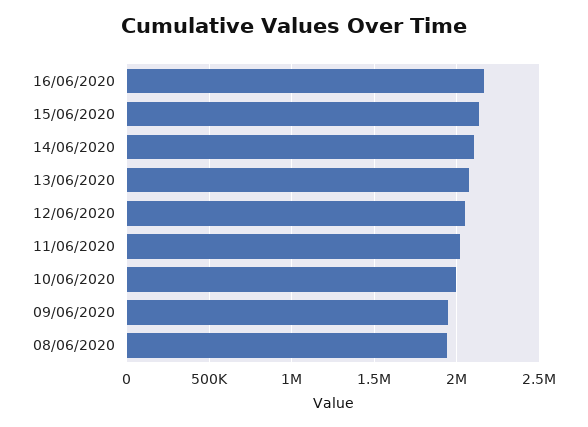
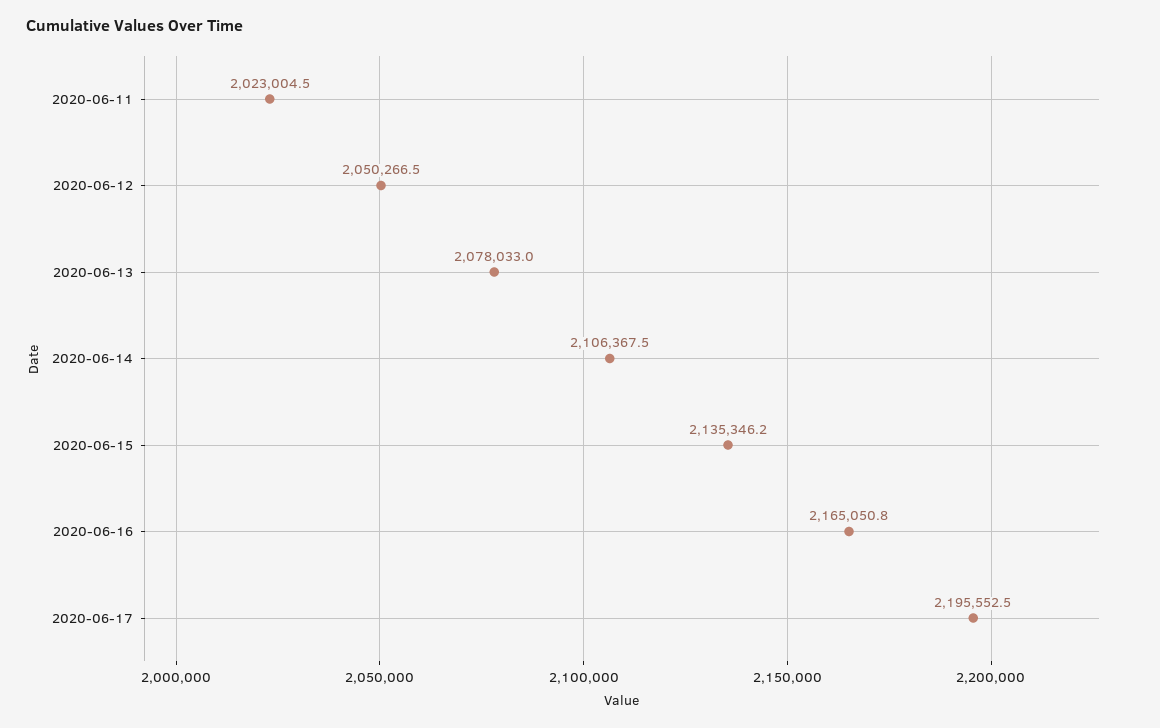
10/06/2020: 2000000 -> none
09/06/2020: 1950000 -> none
08/06/2020: 1950000 -> none
2020-06-17: none -> 2195552.5

